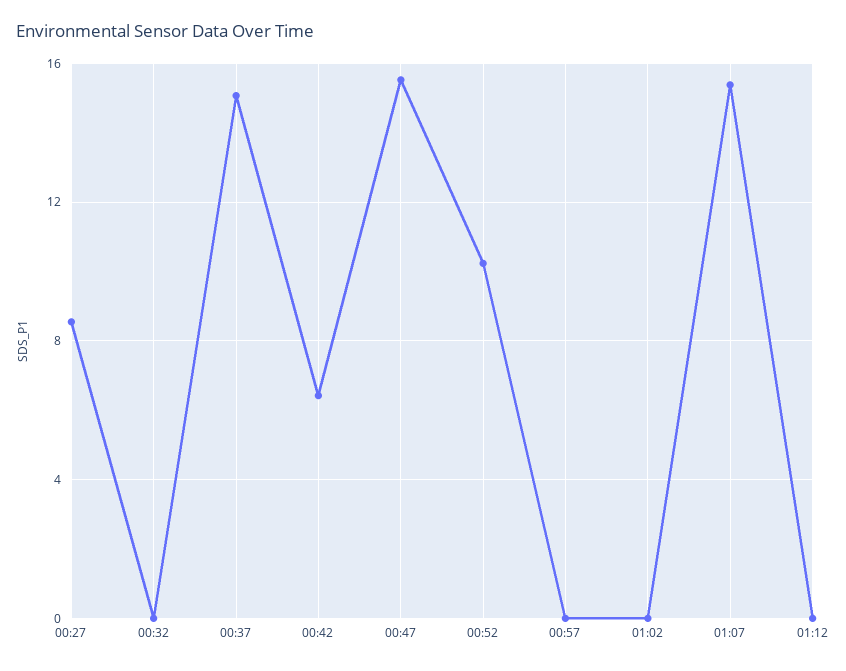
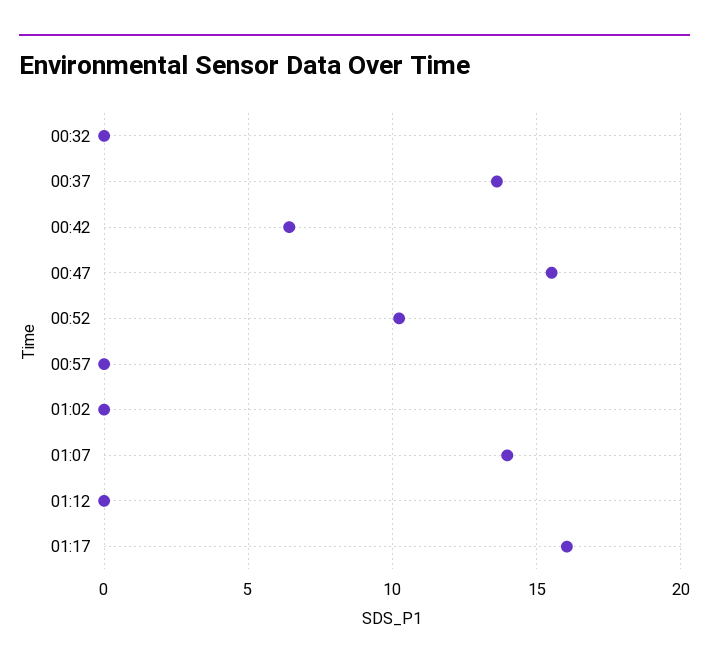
00:27: 8.5 -> none
00:37: 15 -> 13.5
01:07: 15.5 -> 14
01:17: none -> 16

